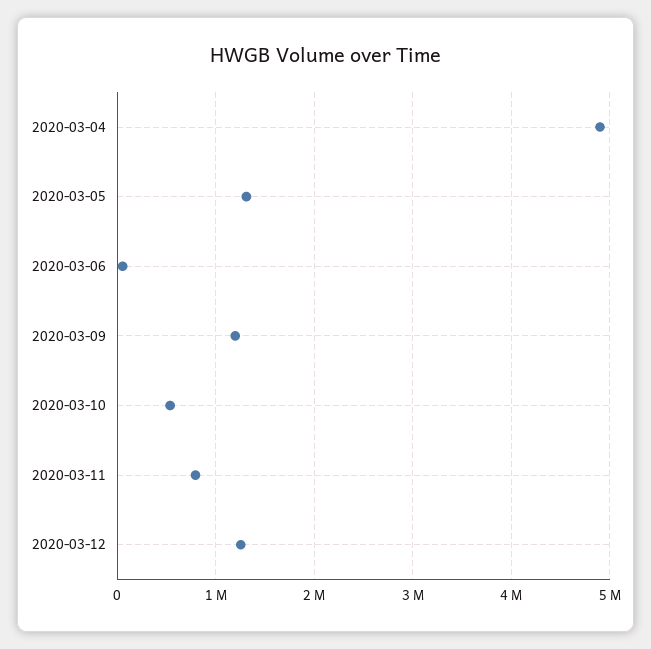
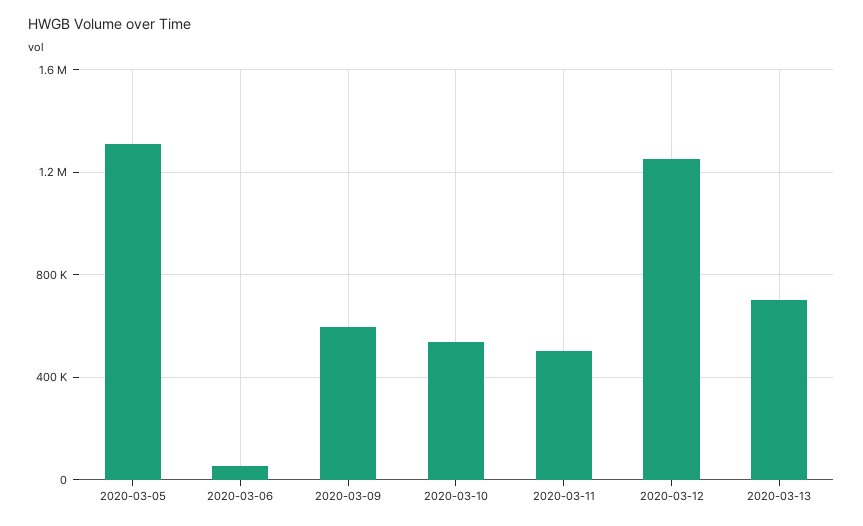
2020-03-04: 4900000 -> none
2020-03-09: 1200000 -> 600000
2020-03-11: 800000 -> 500000
2020-03-13: none -> 700000

